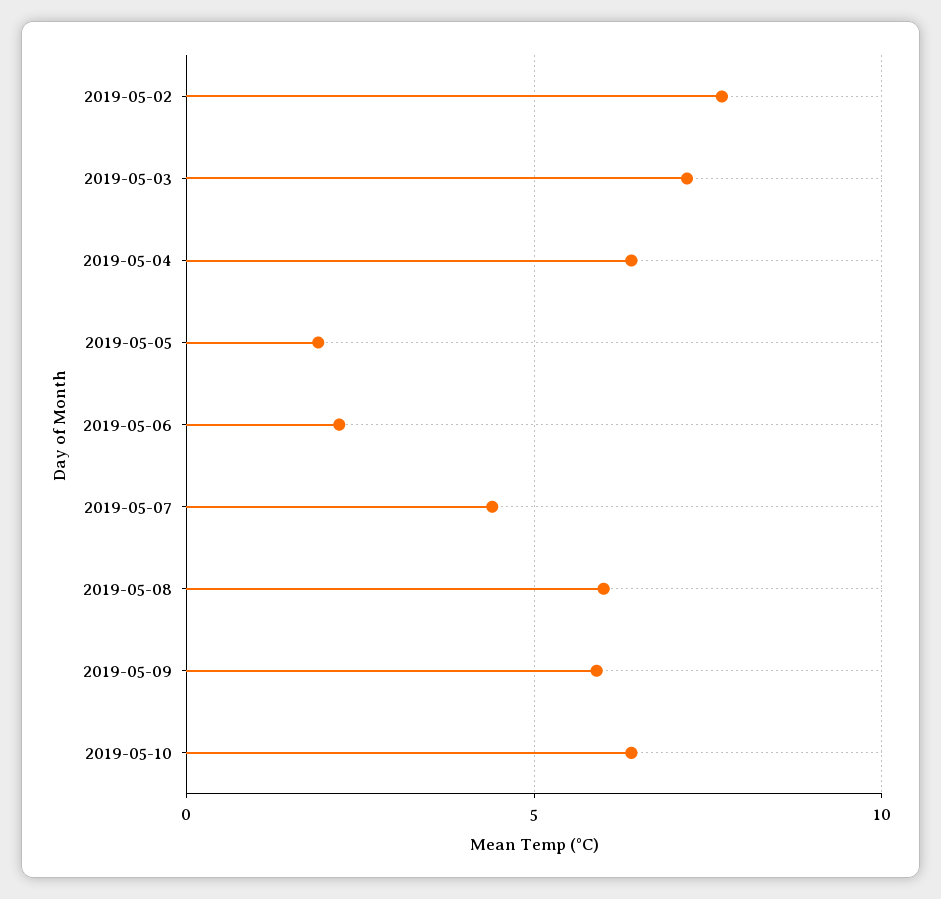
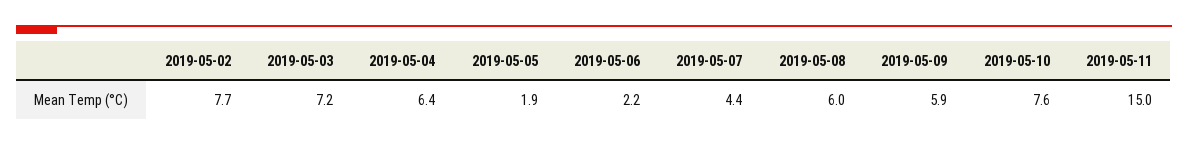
2019-05-10: 6.5 -> 7.6
2019-05-11: none -> 15

